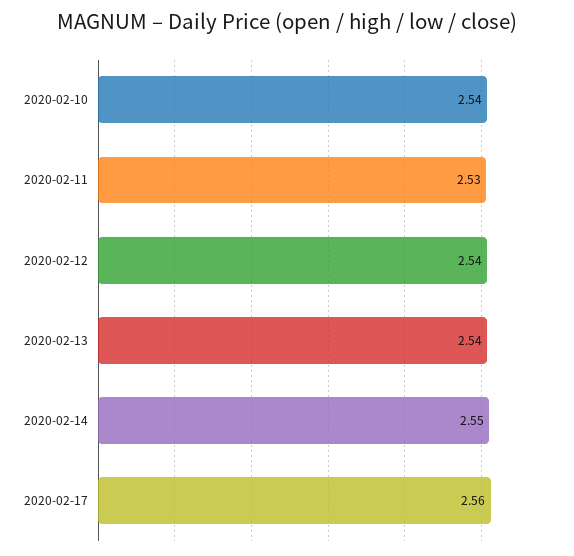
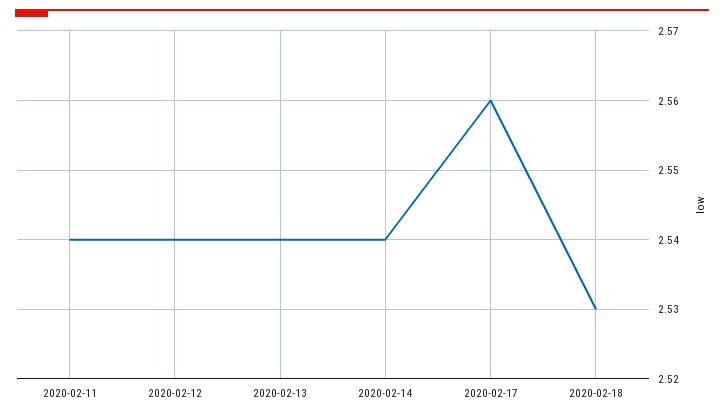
2020-02-10: 2.54 -> none
2020-02-11: 2.53 -> 2.54
2020-02-14: 2.55 -> 2.54
2020-02-18: none -> 2.53

